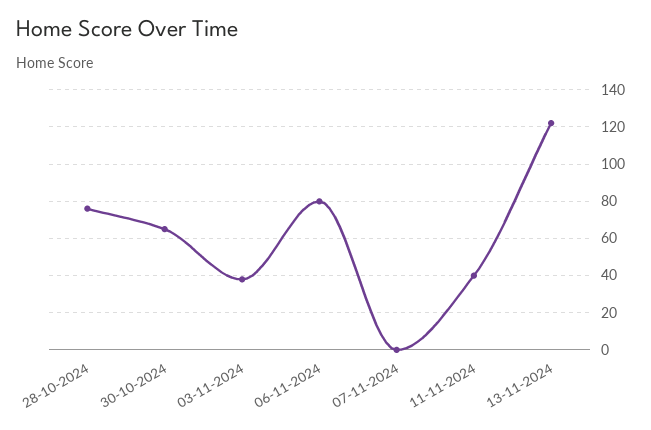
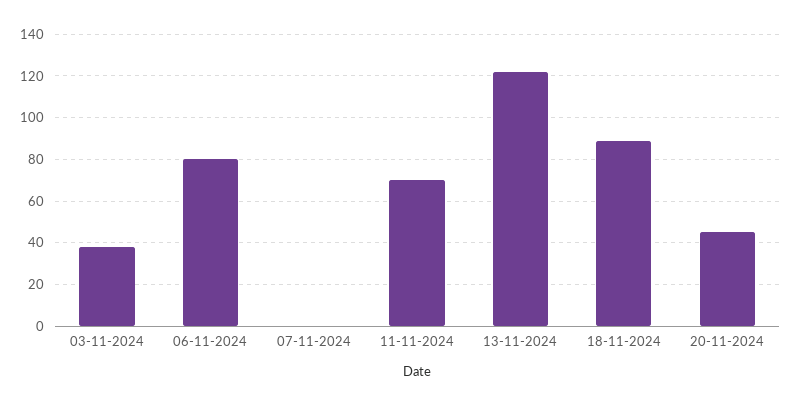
28-10-2024: 75 -> none
30-10-2024: 65 -> none
11-11-2024: 40 -> 70
18-11-2024: none -> 90
20-11-2024: none -> 45

